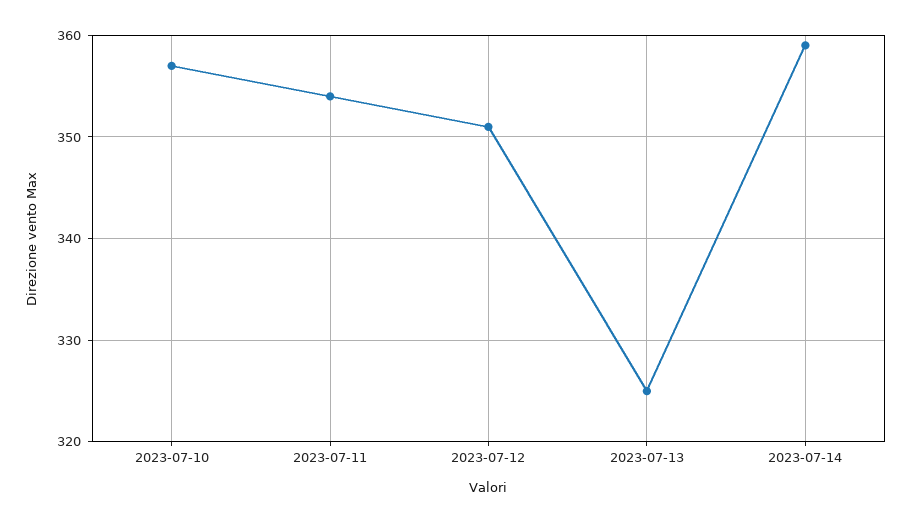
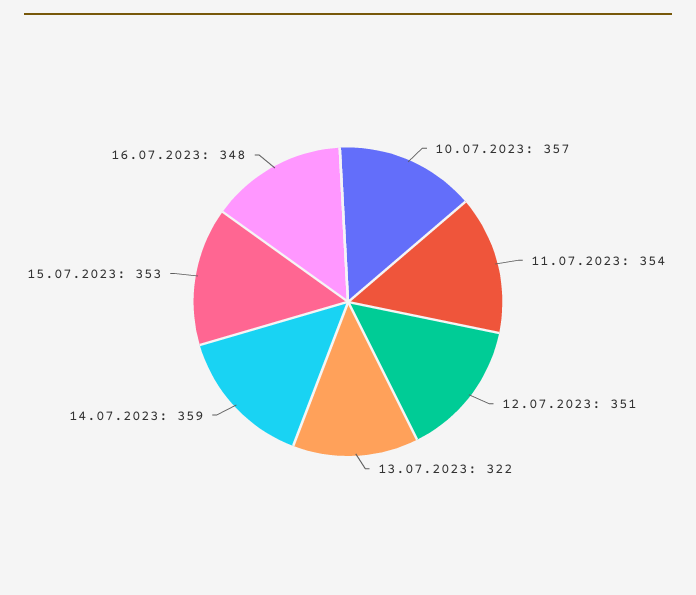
2023-07-13: 325 -> 322
15.07.2023: none -> 353
16.07.2023: none -> 348

